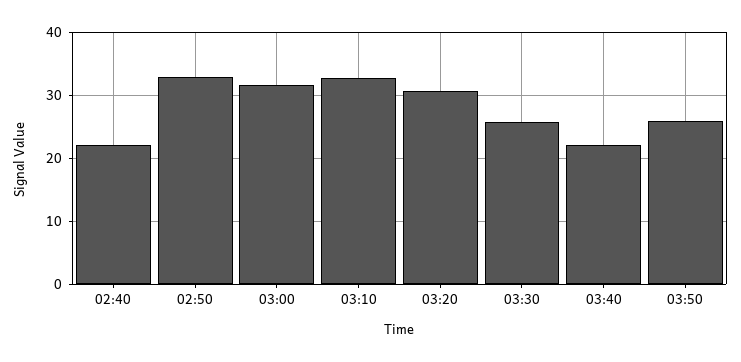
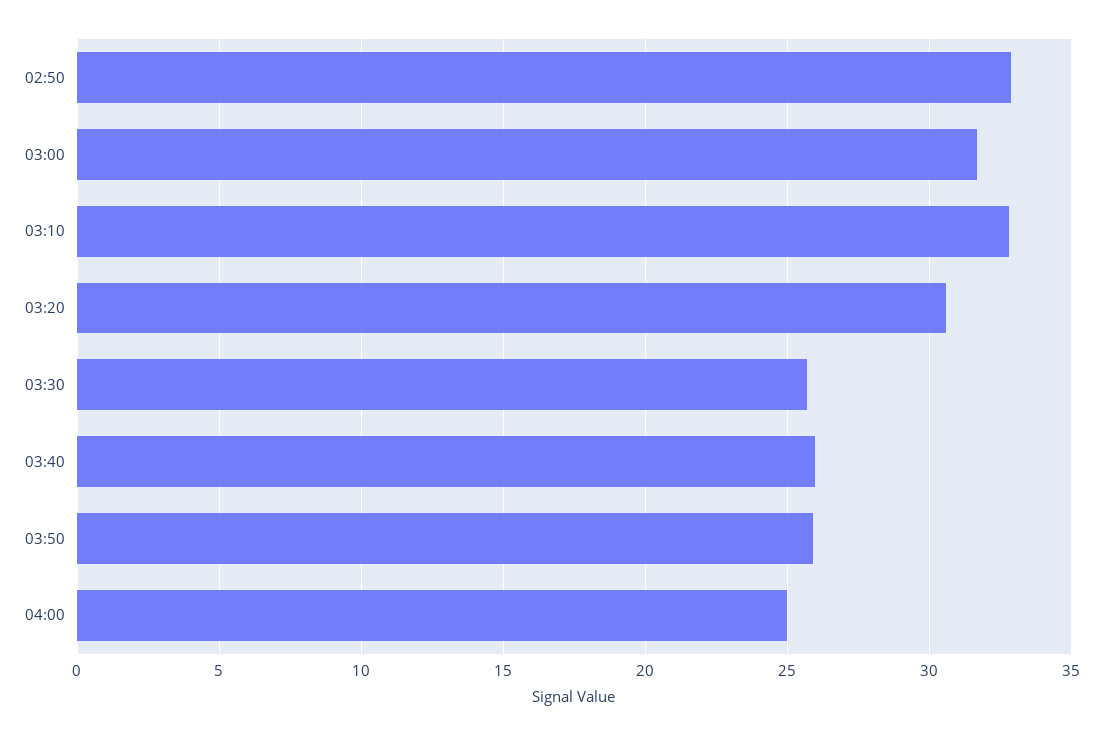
02:40: 22 -> none
03:40: 22 -> 26
04:00: none -> 25

